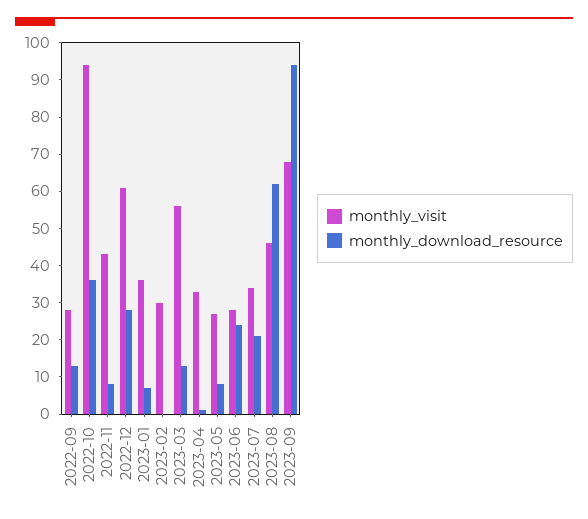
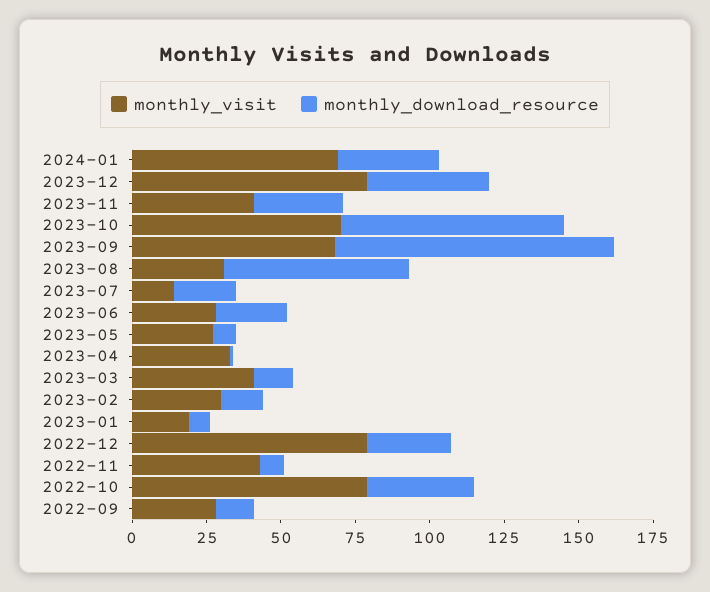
monthly_visit, 2022-10: 95 -> 80
monthly_visit, 2022-12: 60 -> 80
monthly_visit, 2023-01: 35 -> 20
monthly_download_resource, 2023-02: 0 -> 15
monthly_visit, 2023-03: 55 -> 40
monthly_visit, 2023-07: 35 -> 15
monthly_visit, 2023-08: 45 -> 30
monthly_visit, 2024-01: none -> 70
monthly_download_resource, 2024-01: none -> 35
monthly_visit, 2023-12: none -> 80
monthly_download_resource, 2023-12: none -> 40
monthly_visit, 2023-11: none -> 40
monthly_download_resource, 2023-11: none -> 30
monthly_visit, 2023-10: none -> 70
monthly_download_resource, 2023-10: none -> 75

